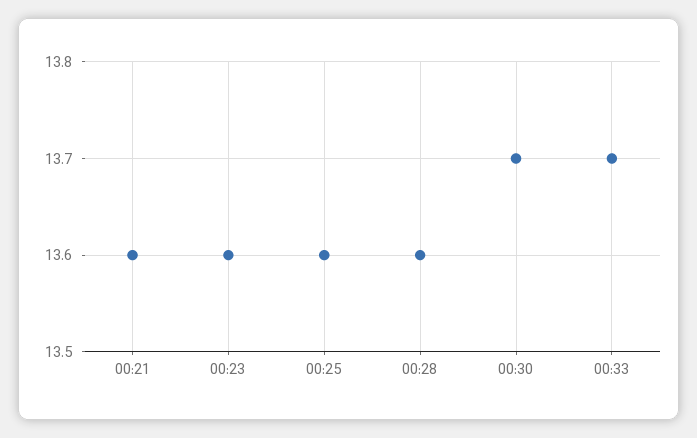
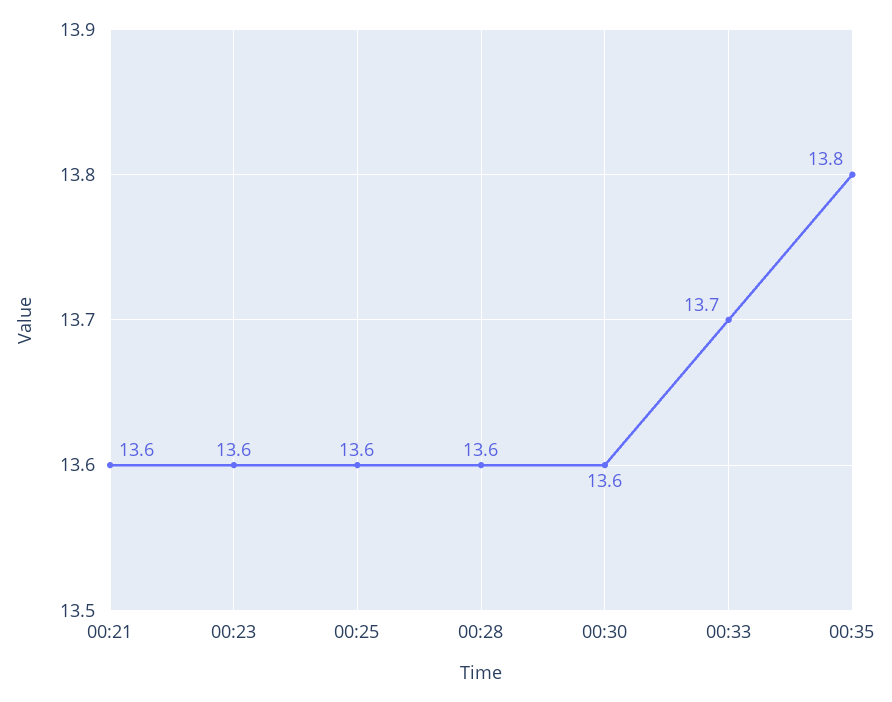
00:30: 13.7 -> 13.6
00:35: none -> 13.8

